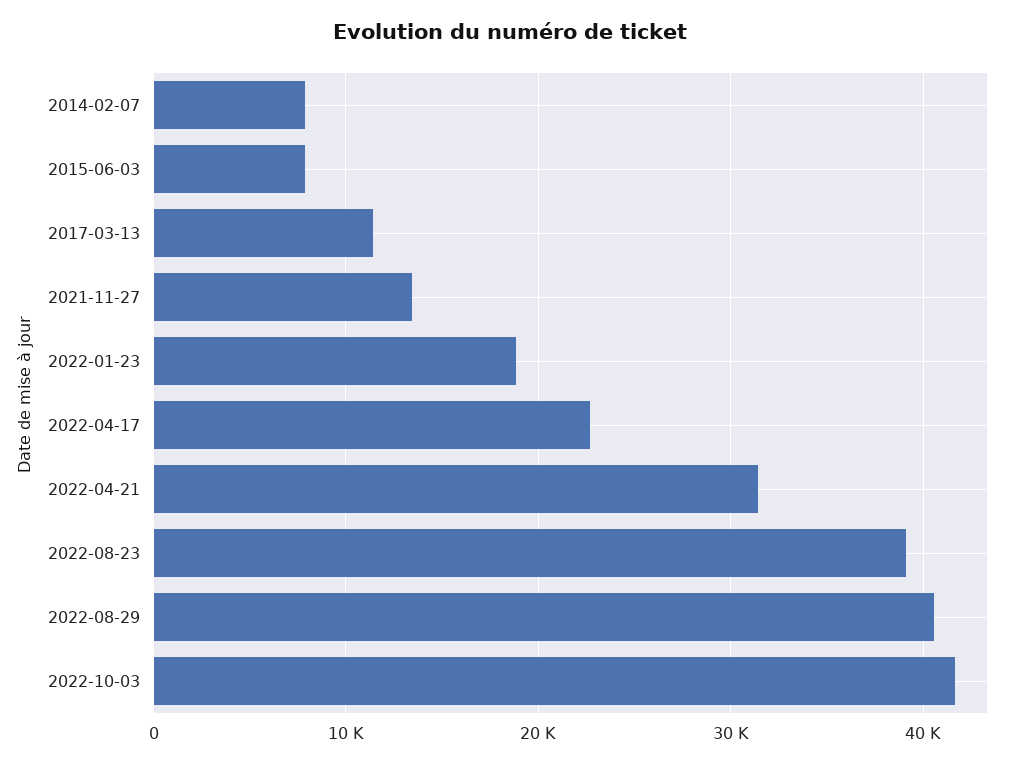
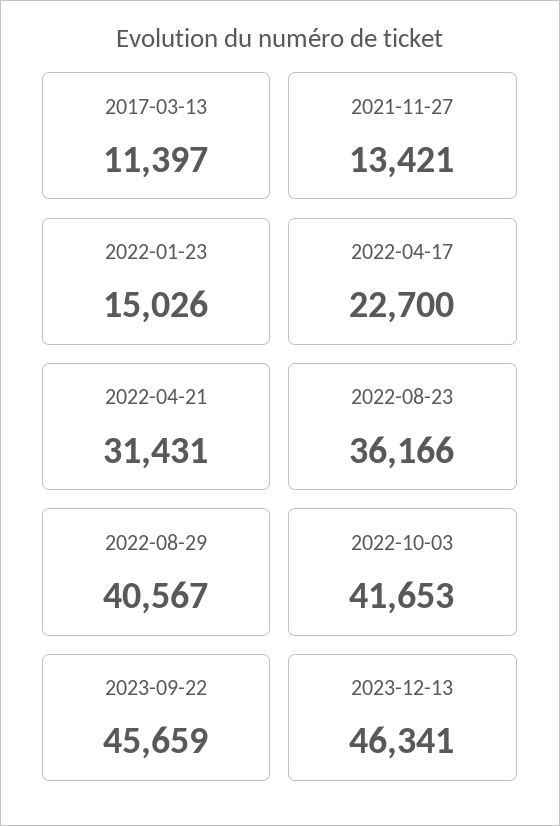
2014-02-07: 8000 -> none
2015-06-03: 8000 -> none
2022-01-23: 19000 -> 15026
2022-08-23: 39000 -> 36166
2023-09-22: none -> 45659
2023-12-13: none -> 46341

